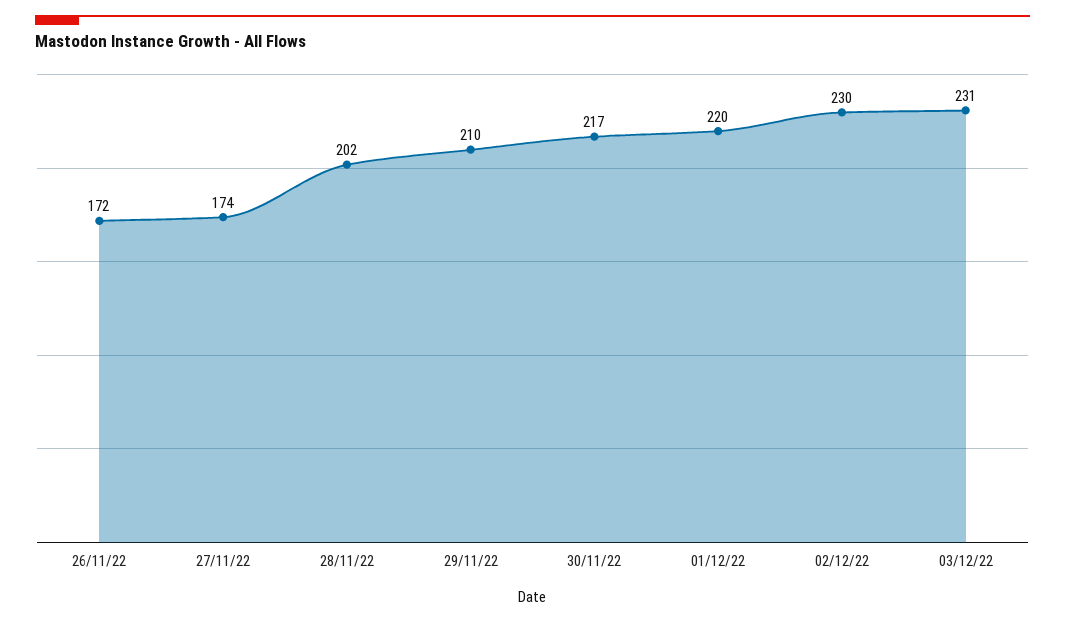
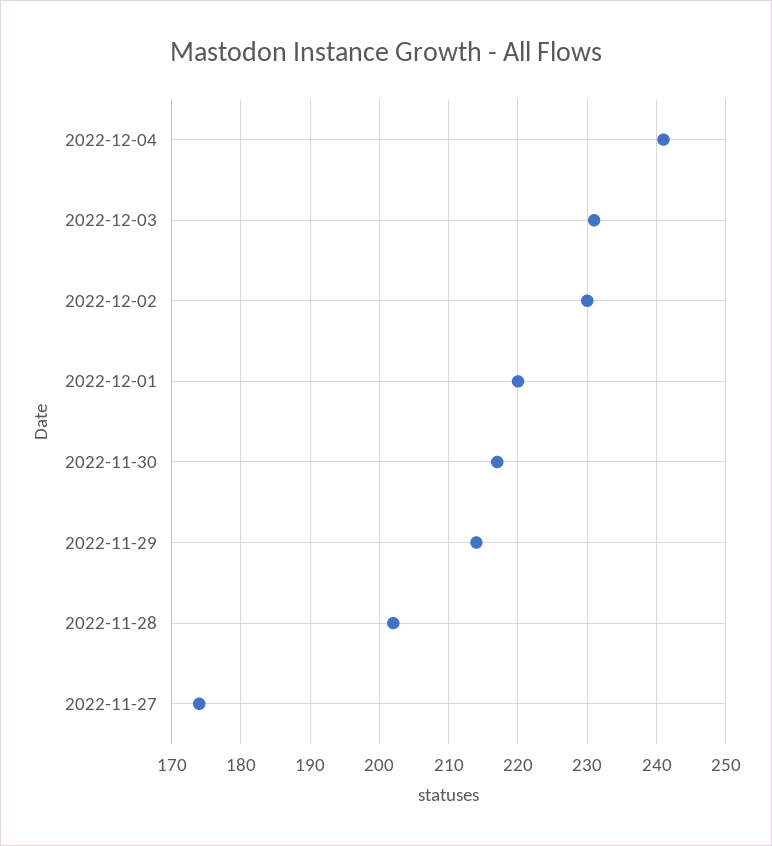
26/11/22: 172 -> none
29/11/22: 210 -> 214
2022-12-04: none -> 241

